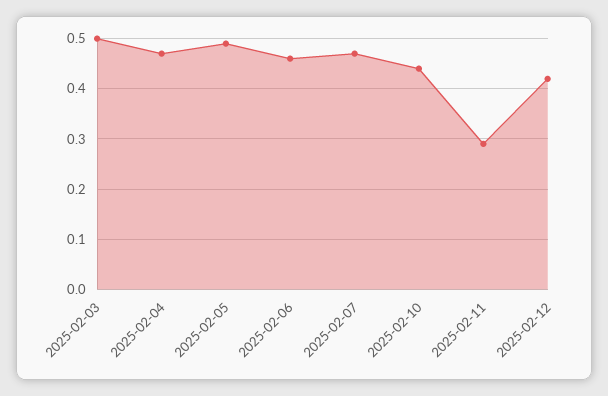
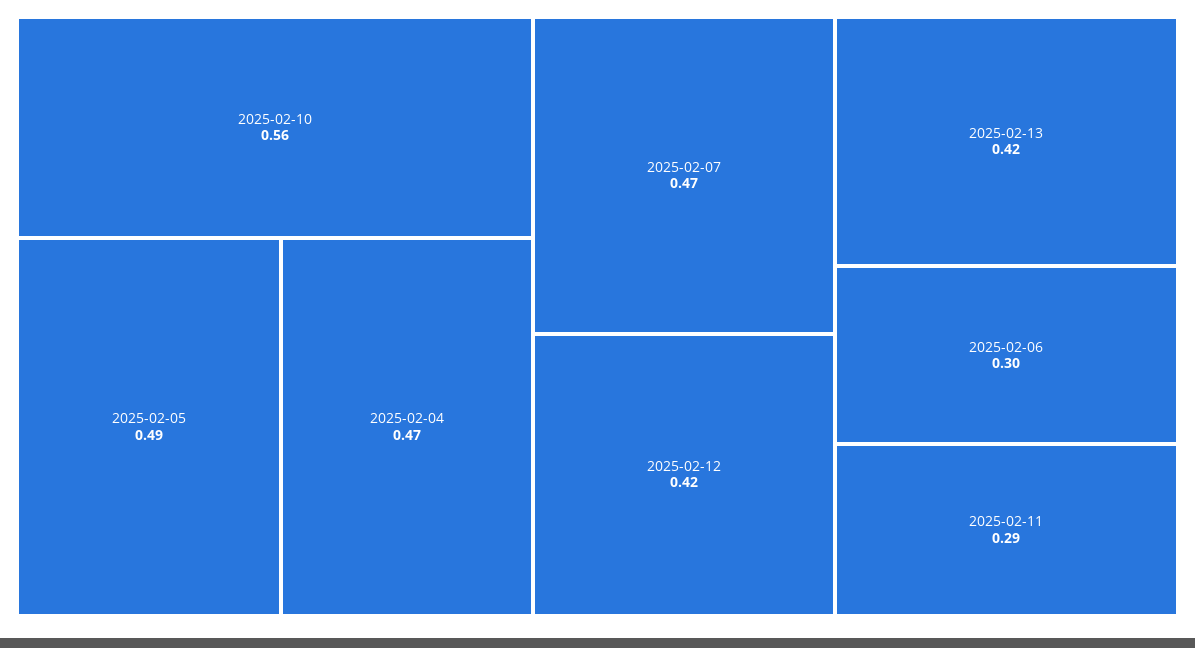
2025-02-03: 0.5 -> none
2025-02-06: 0.45 -> 0.3
2025-02-10: 0.45 -> 0.56
2025-02-13: none -> 0.42

